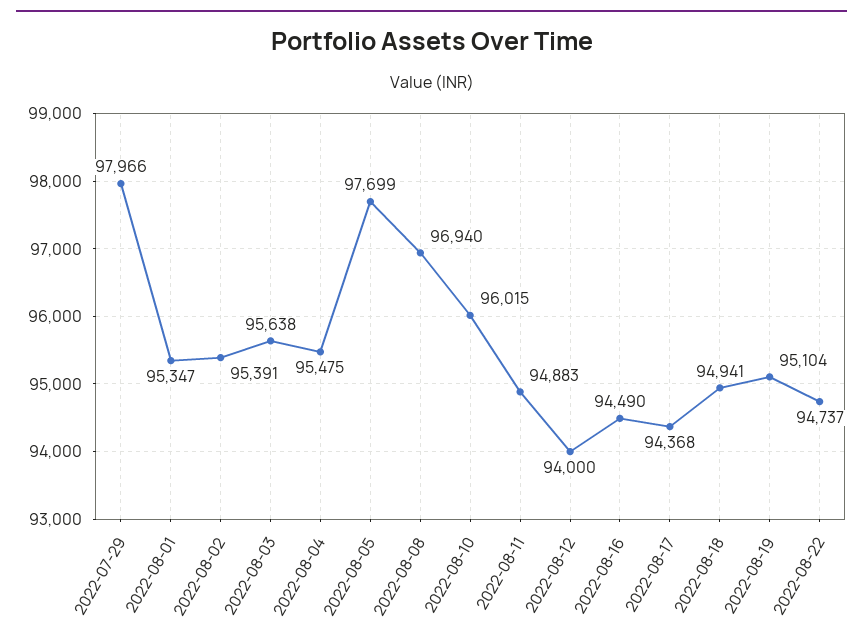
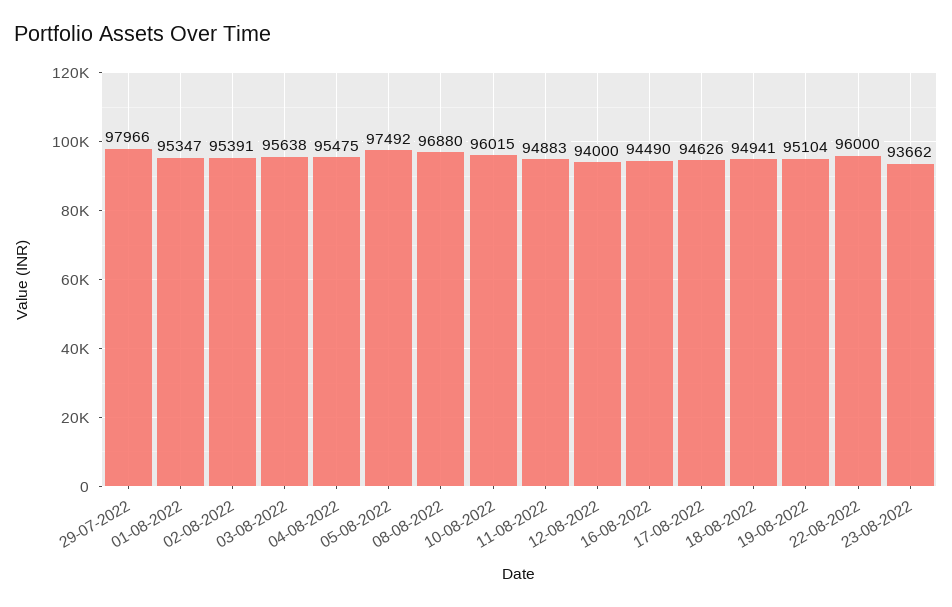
2022-08-05: 97699 -> 97492
2022-08-08: 96940 -> 96880
2022-08-17: 94368 -> 94626
2022-08-22: 94737 -> 96000
23-08-2022: none -> 93662

